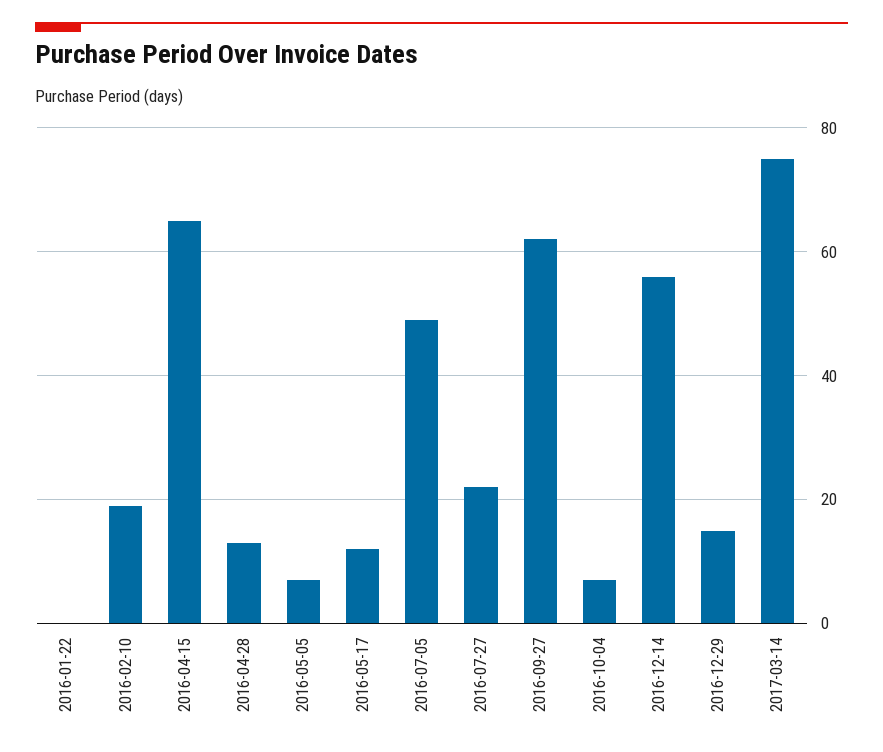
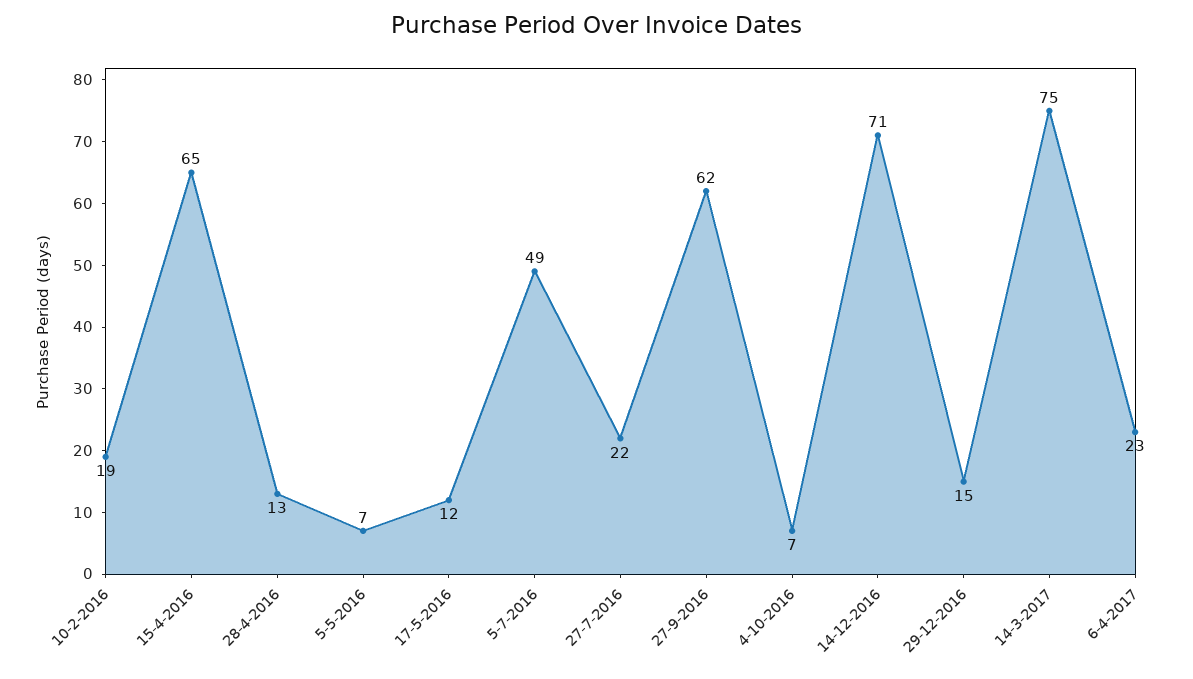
2016-01-22: 0 -> none
2016-12-14: 55 -> 71
6-4-2017: none -> 23

